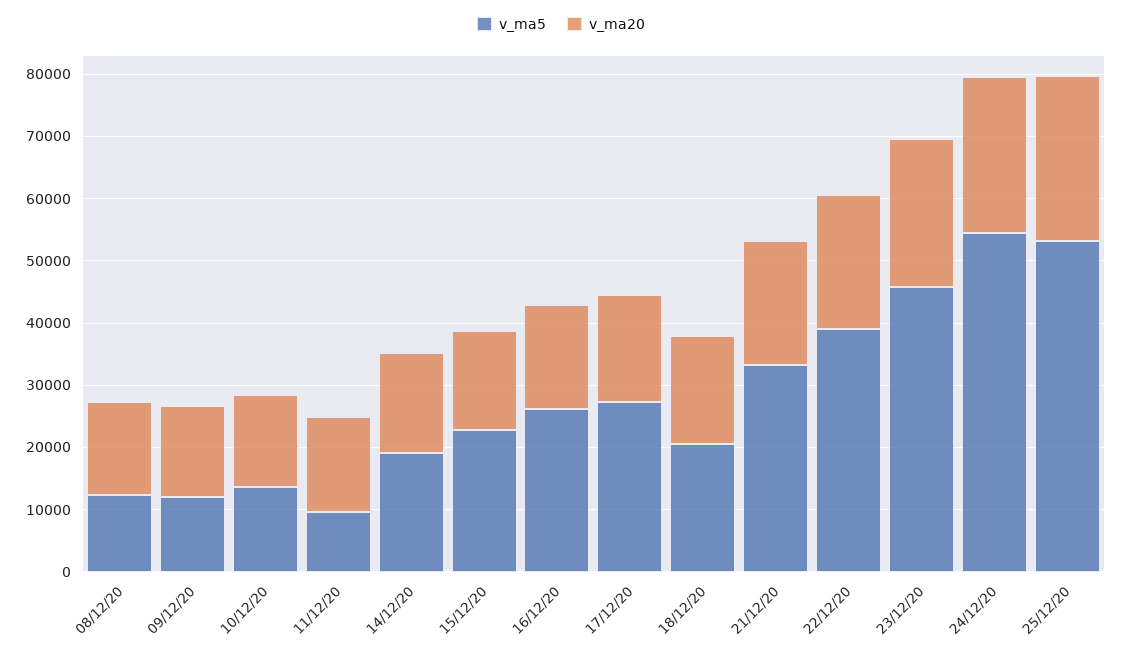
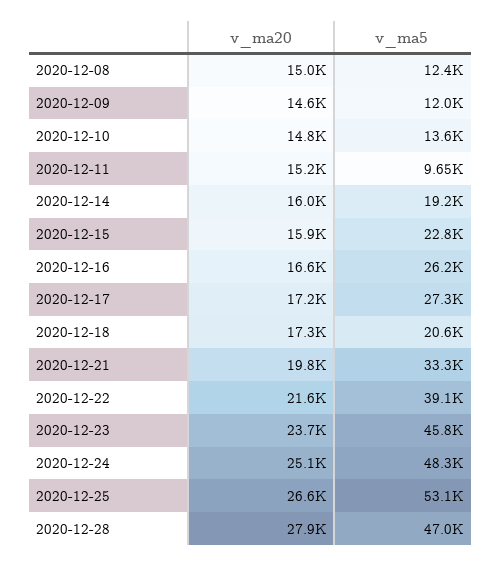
v_ma5, 24/12/20: 54000 -> 48300
v_ma20, 2020-12-28: none -> 27900
v_ma5, 2020-12-28: none -> 47000

